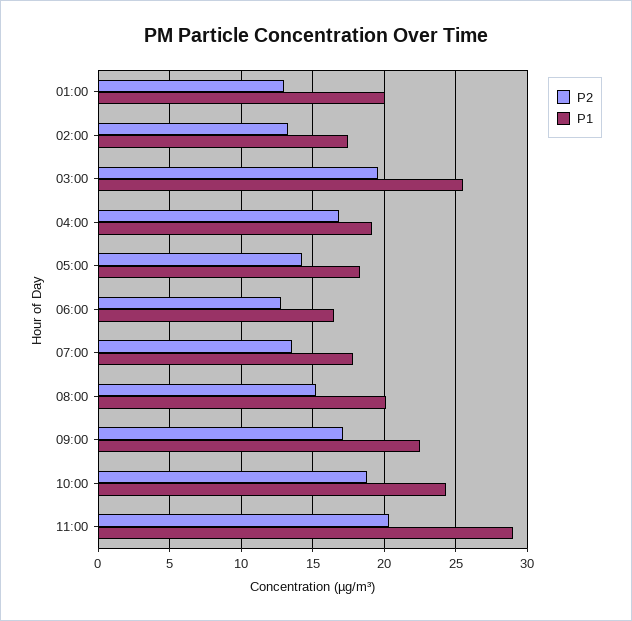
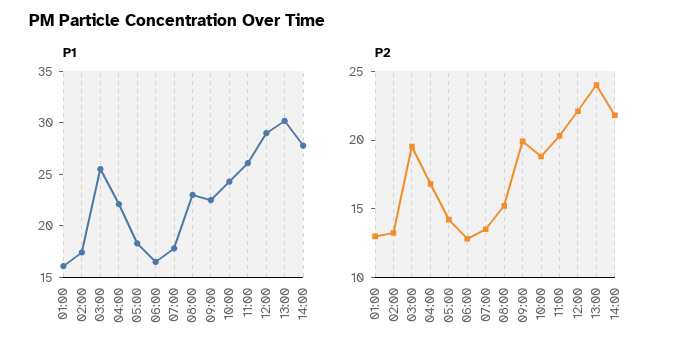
P1, 01:00: 20 -> 16
P1, 04:00: 19 -> 22
P1, 08:00: 20 -> 23
P2, 09:00: 17 -> 20
P1, 11:00: 29 -> 26
P1, 12:00: none -> 29
P1, 13:00: none -> 30
P1, 14:00: none -> 28
P2, 12:00: none -> 22
P2, 13:00: none -> 24
P2, 14:00: none -> 22

